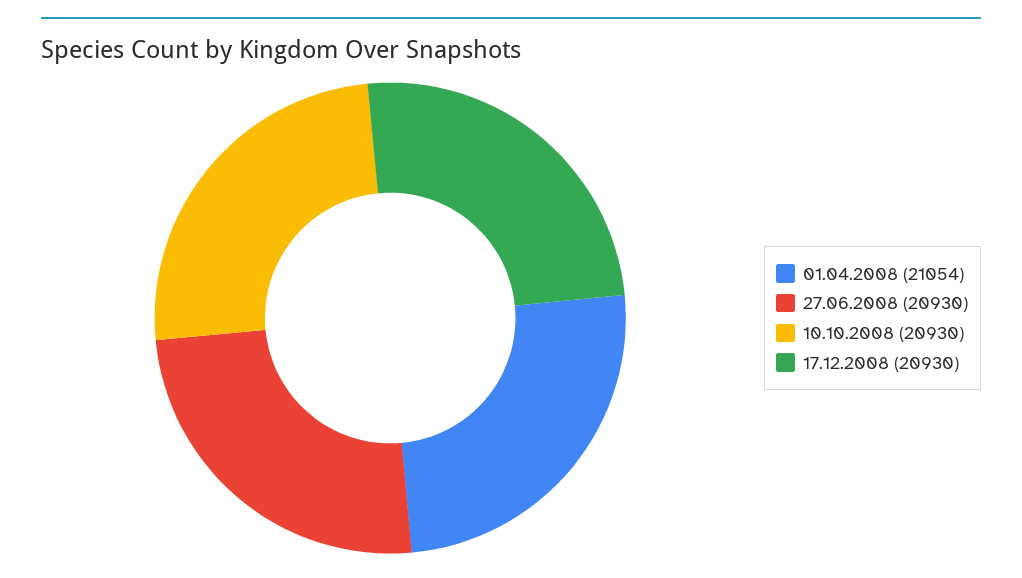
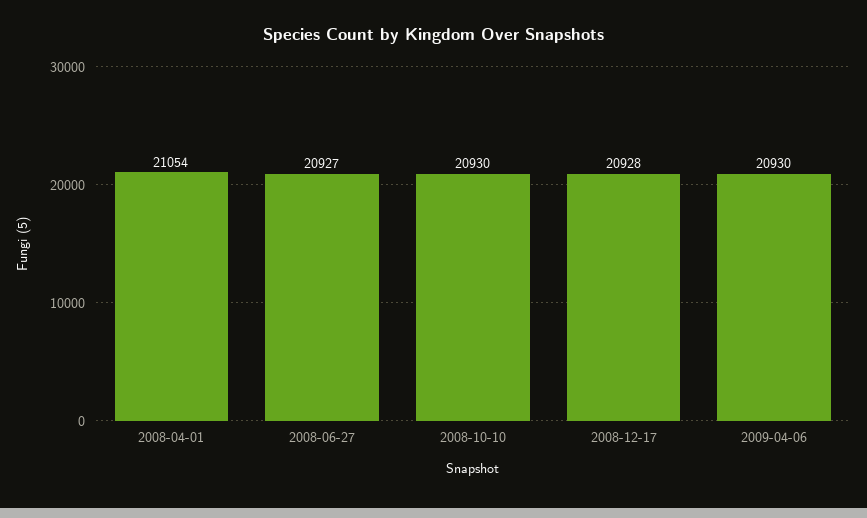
27.06.2008: 20930 -> 20927
17.12.2008: 20930 -> 20928
2009-04-06: none -> 20930

